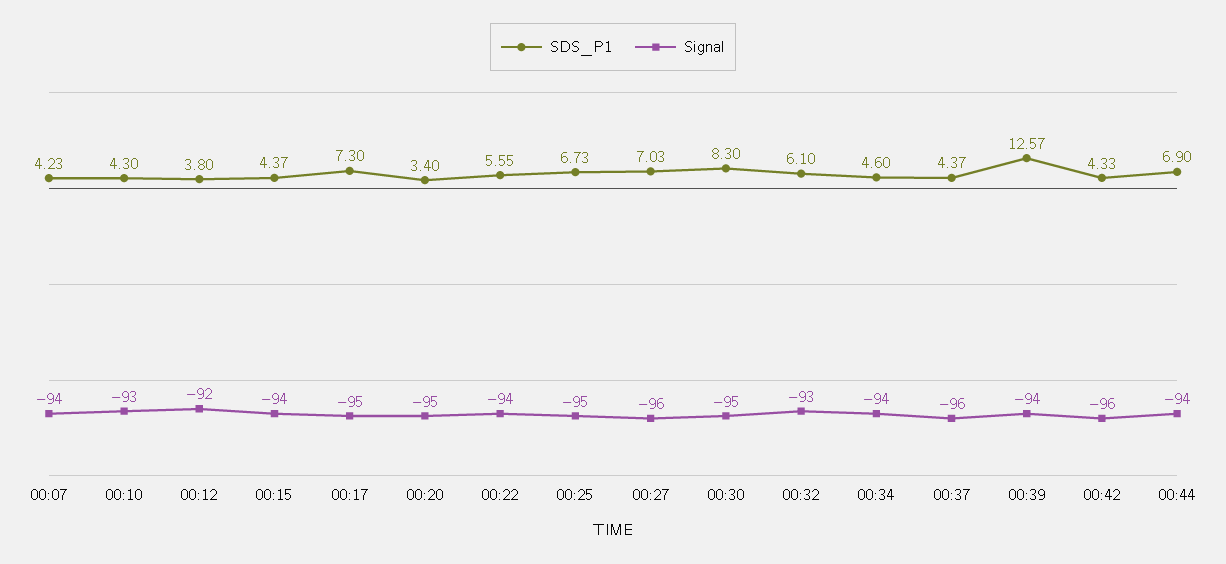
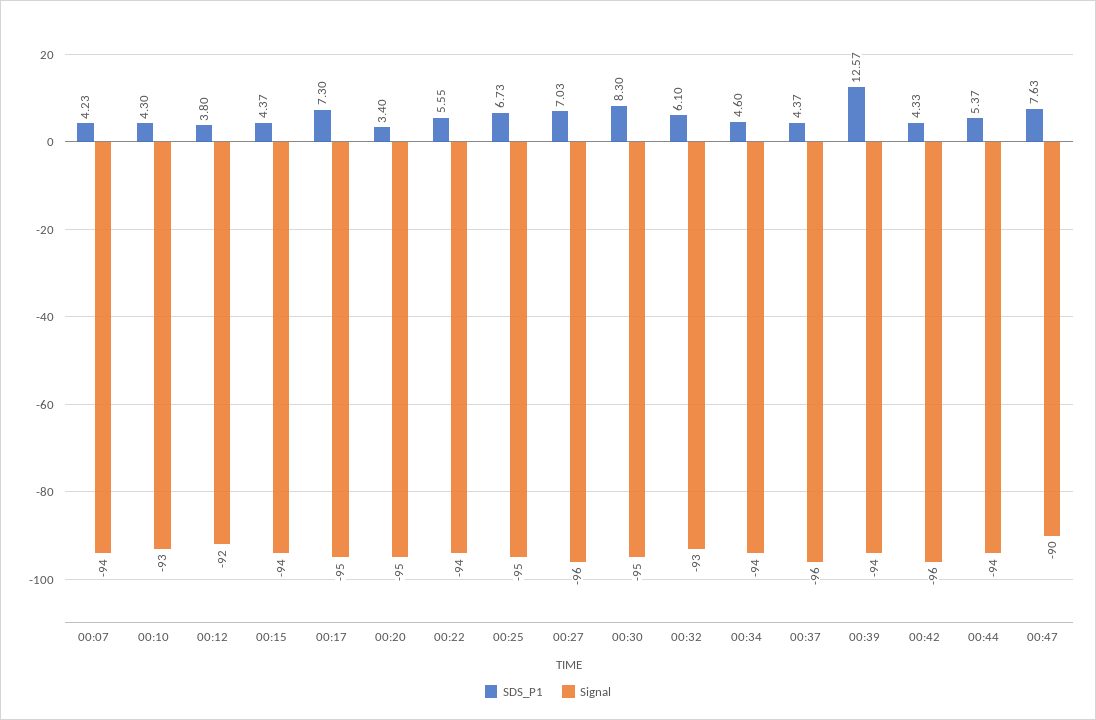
SDS_P1, 00:44: 6.9 -> 5.37
SDS_P1, 00:47: none -> 7.63
Signal, 00:47: none -> -90

